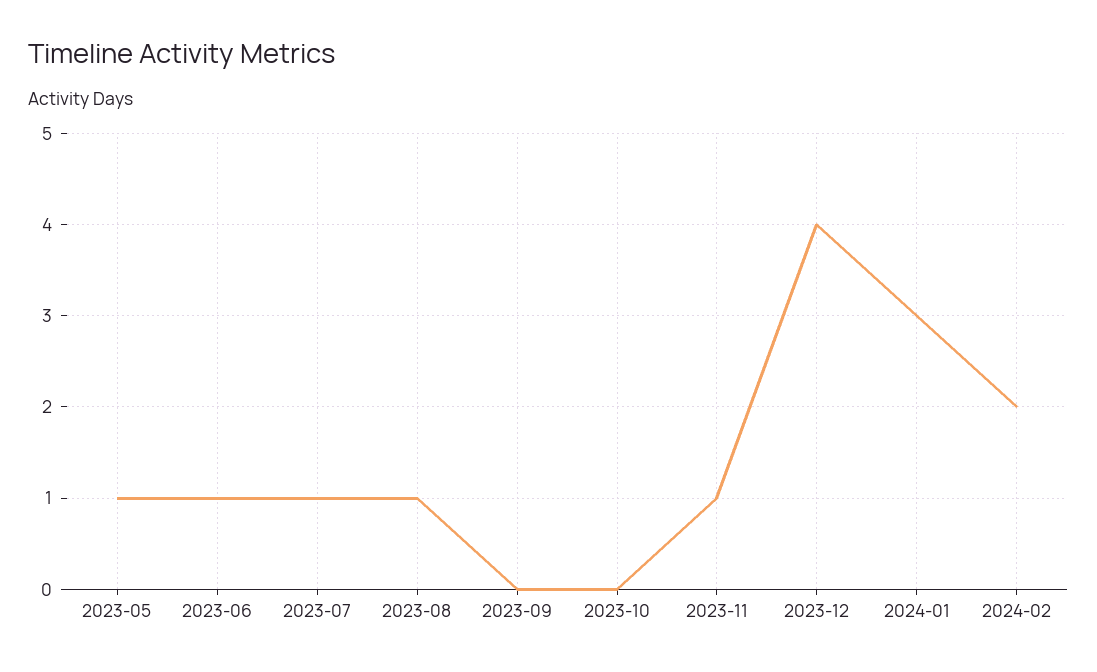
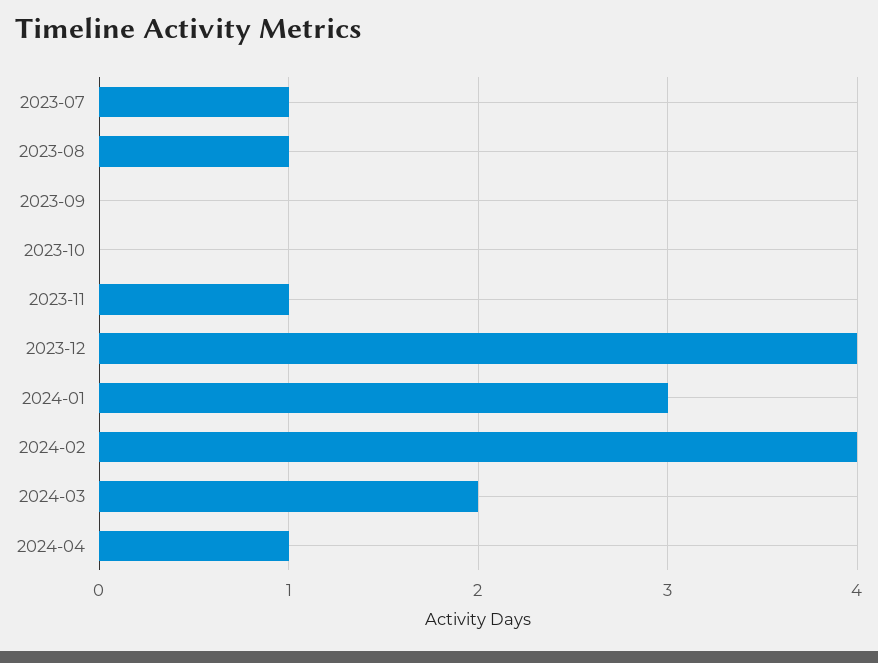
2023-05: 1 -> none
2023-06: 1 -> none
2024-02: 2 -> 4
2024-03: none -> 2
2024-04: none -> 1

